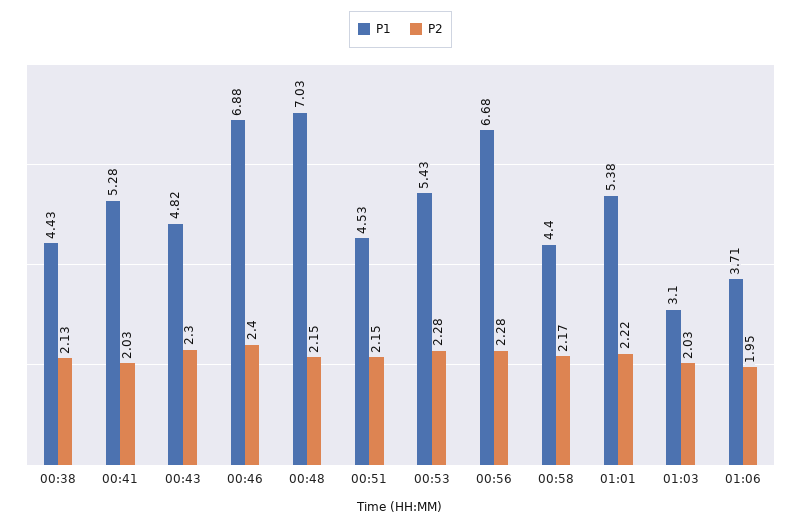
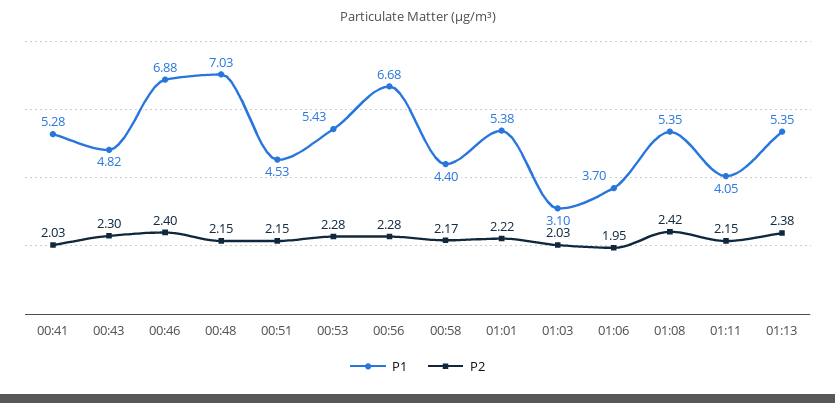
P1, 00:38: 4.43 -> none
P2, 00:38: 2.13 -> none
P1, 01:06: 3.71 -> 3.7
P1, 01:08: none -> 5.35
P2, 01:08: none -> 2.42
P1, 01:11: none -> 4.05
P2, 01:11: none -> 2.15
P1, 01:13: none -> 5.35
P2, 01:13: none -> 2.38

